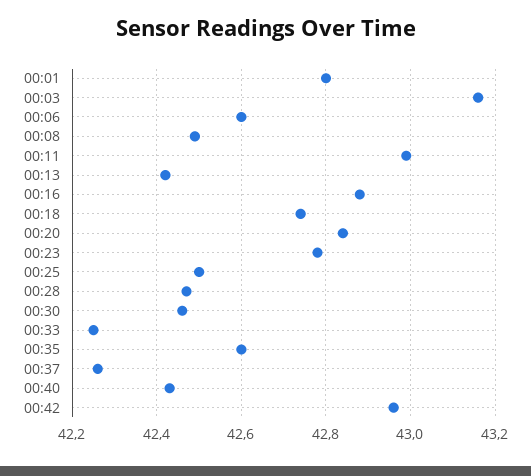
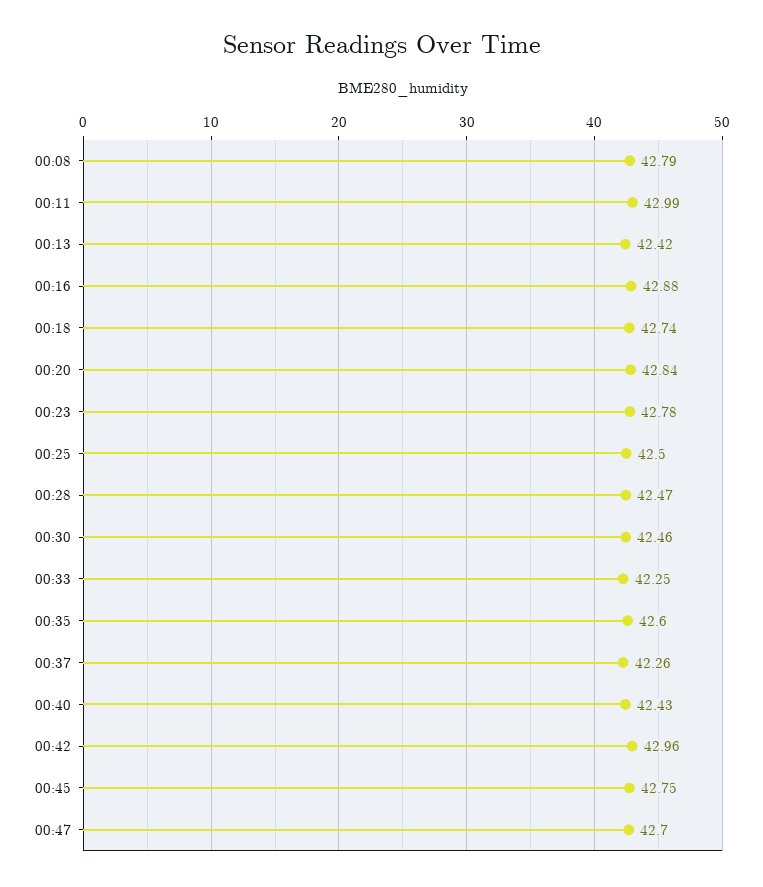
00:01: 42.8 -> none
00:03: 43.15 -> none
00:06: 42.6 -> none
00:08: 42.5 -> 42.79
00:45: none -> 42.75
00:47: none -> 42.7

